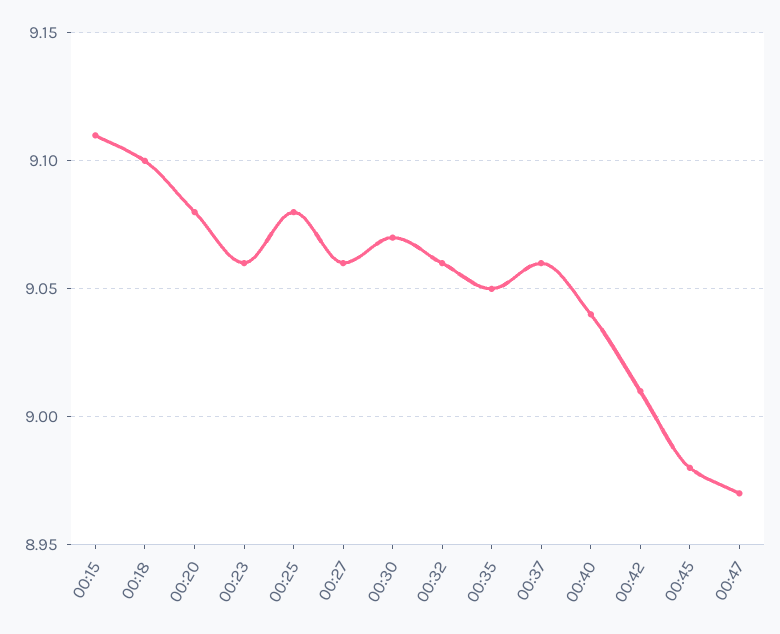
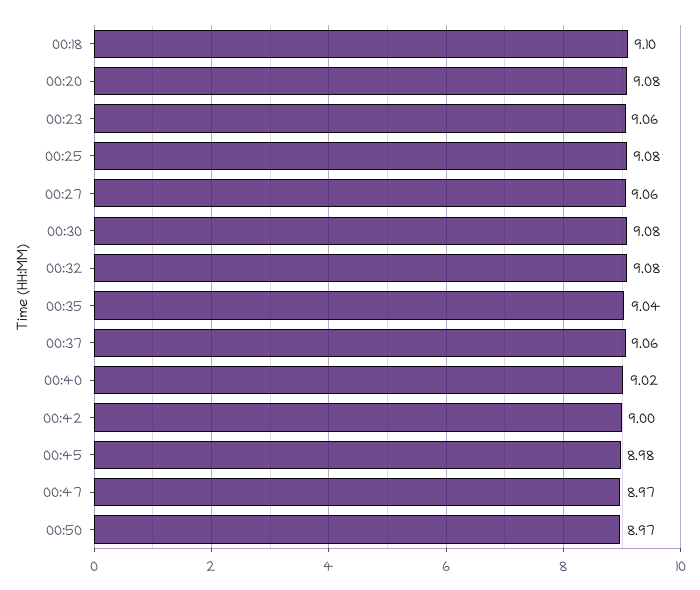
00:15: 9.11 -> none
00:30: 9.07 -> 9.08
00:32: 9.06 -> 9.08
00:35: 9.05 -> 9.04
00:40: 9.04 -> 9.02
00:42: 9.01 -> 9
00:50: none -> 8.97

